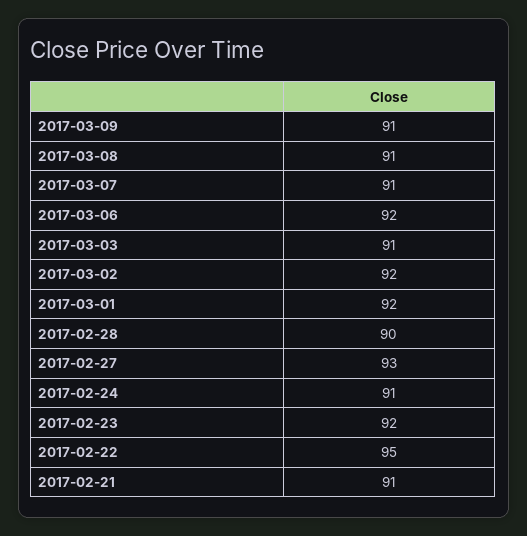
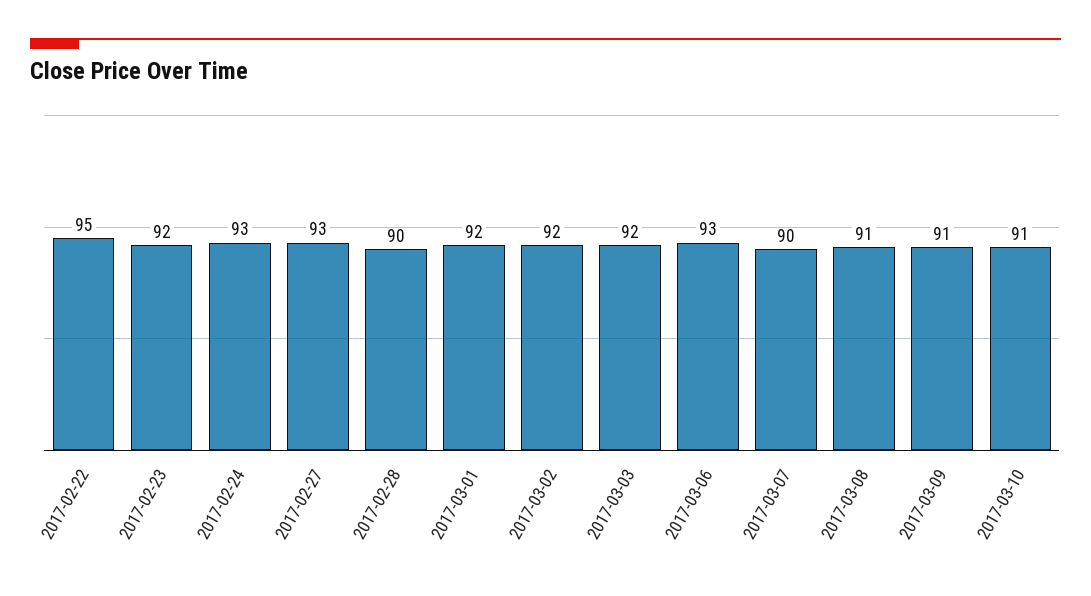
2017-03-07: 91 -> 90
2017-03-06: 92 -> 93
2017-03-03: 91 -> 92
2017-02-24: 91 -> 93
2017-02-21: 91 -> none
2017-03-10: none -> 91

